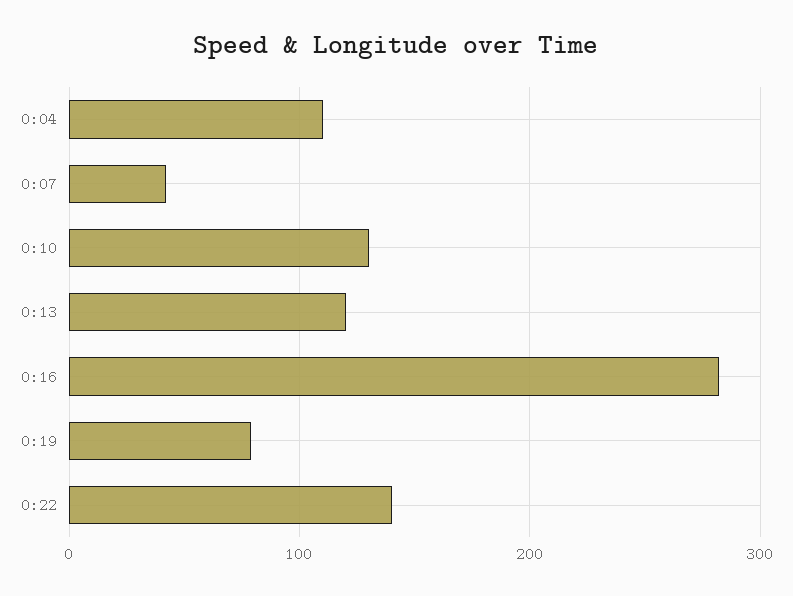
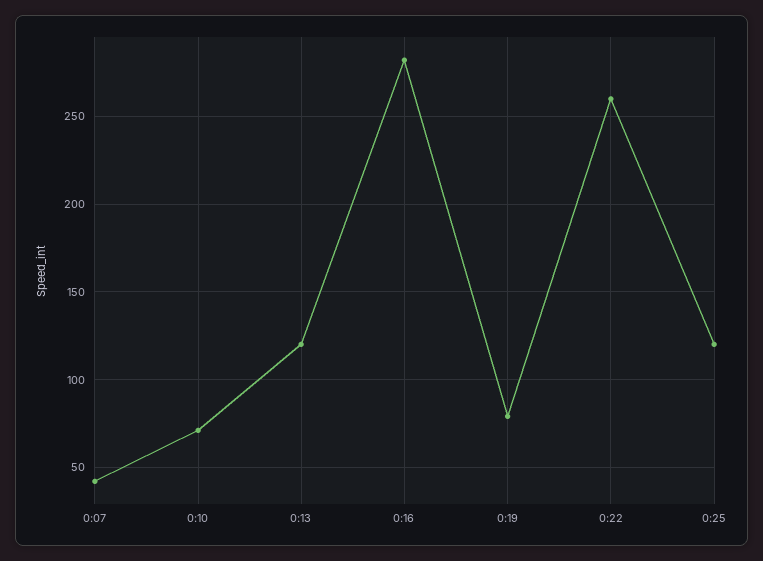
0:04: 110 -> none
0:10: 130 -> 70
0:22: 140 -> 260
0:25: none -> 120

